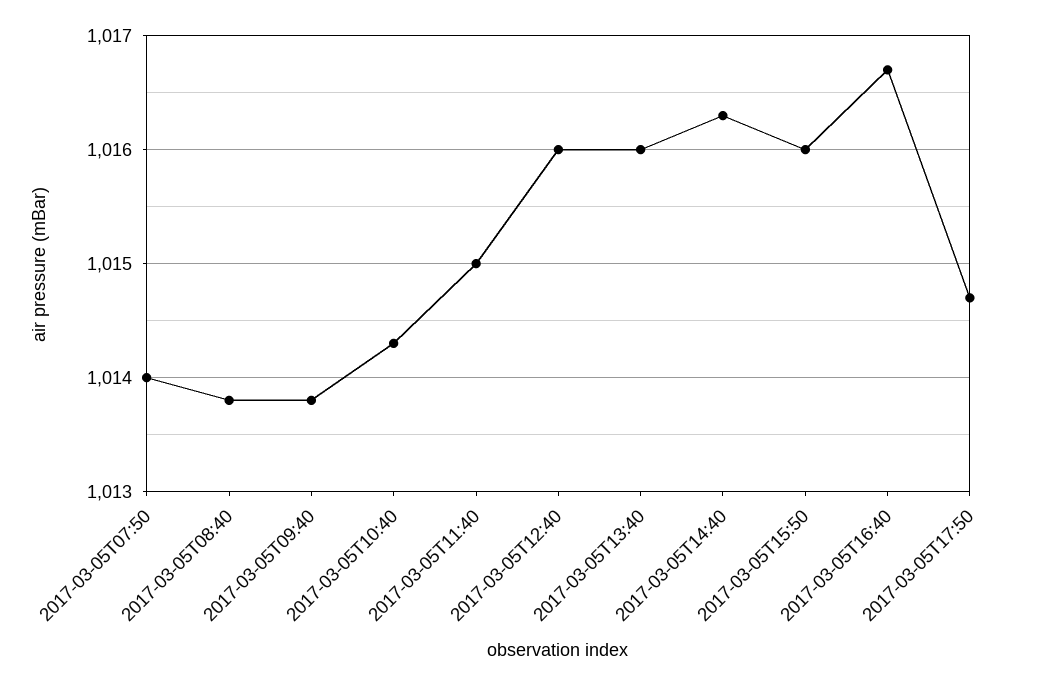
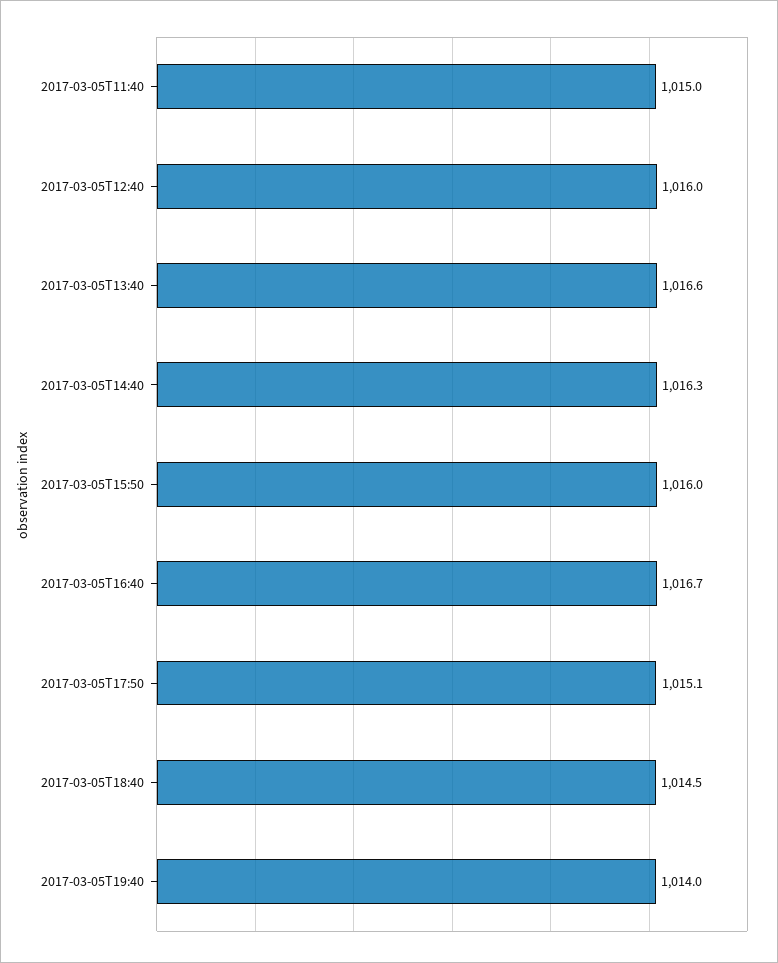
2017-03-05T07:50: 1014 -> none
2017-03-05T08:40: 1013.8 -> none
2017-03-05T09:40: 1013.8 -> none
2017-03-05T10:40: 1014.3 -> none
2017-03-05T13:40: 1016 -> 1016.6
2017-03-05T17:50: 1014.7 -> 1015.1
2017-03-05T18:40: none -> 1014.5
2017-03-05T19:40: none -> 1014

